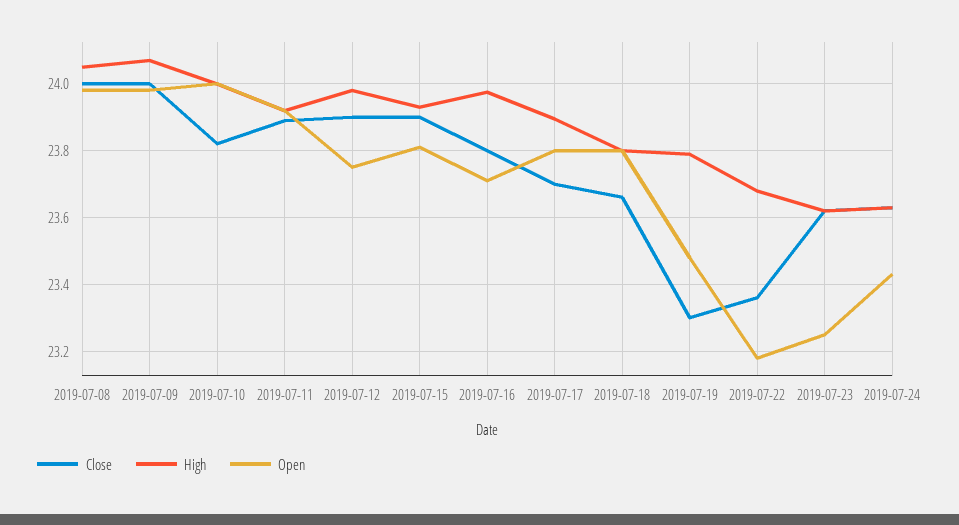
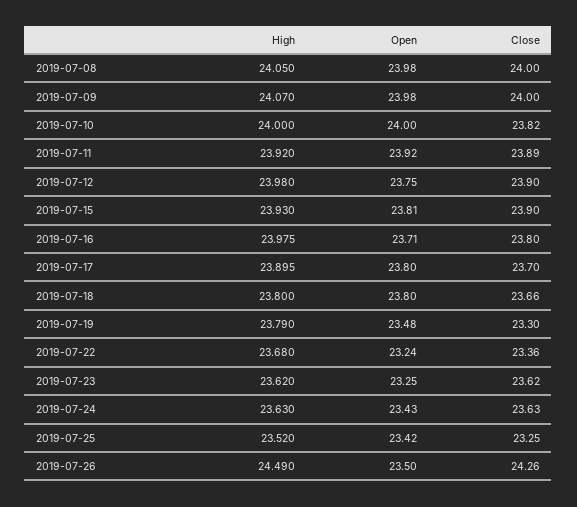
Open, 2019-07-22: 23.18 -> 23.24
High, 2019-07-25: none -> 23.52
Open, 2019-07-25: none -> 23.42
Close, 2019-07-25: none -> 23.25
High, 2019-07-26: none -> 24.49
Open, 2019-07-26: none -> 23.5
Close, 2019-07-26: none -> 24.26

